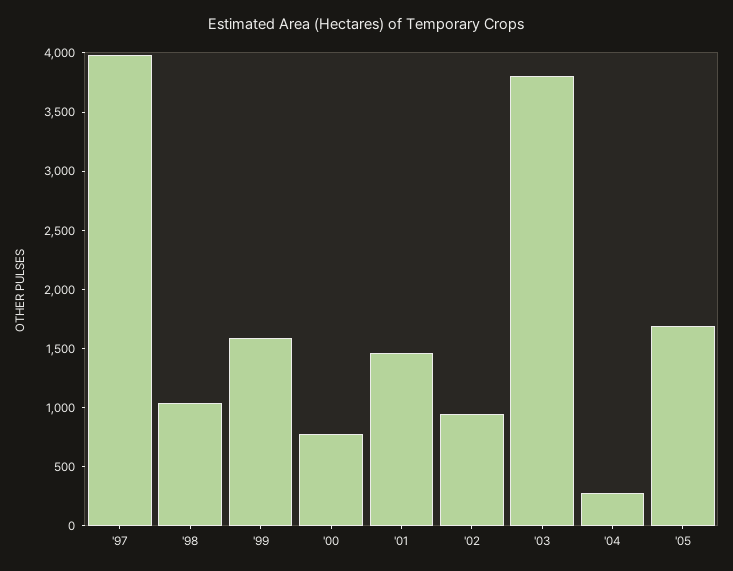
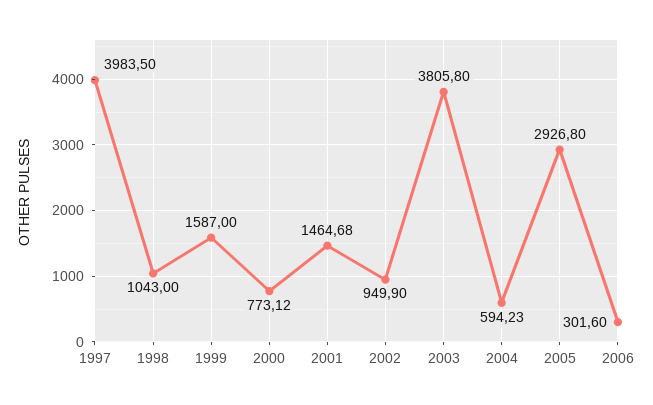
'04: 300 -> 594.23
'05: 1700 -> 2926.8
2006: none -> 301.6

